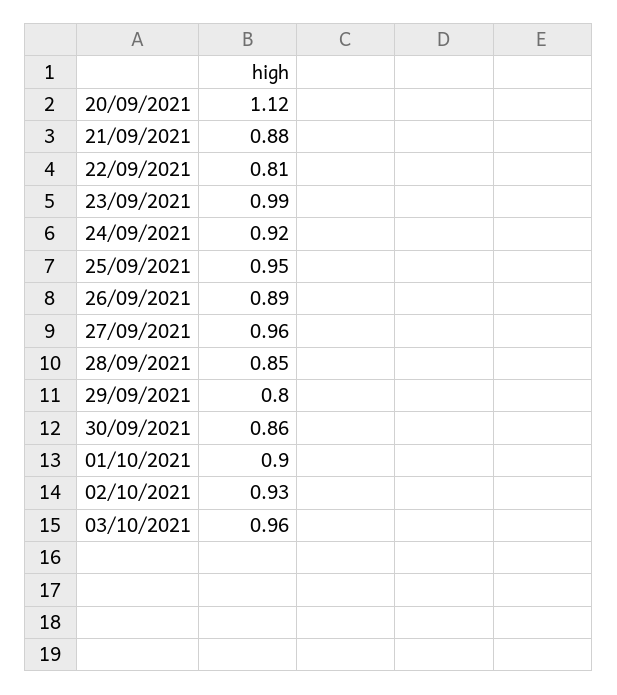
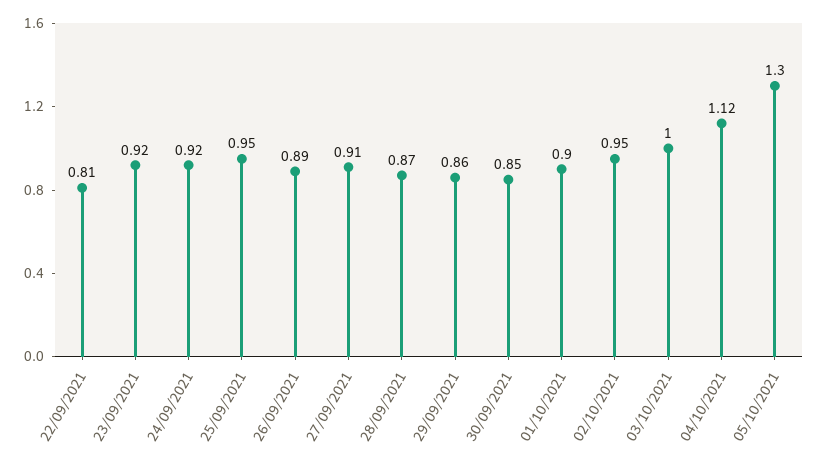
20/09/2021: 1.12 -> none
21/09/2021: 0.88 -> none
23/09/2021: 0.99 -> 0.92
27/09/2021: 0.96 -> 0.91
28/09/2021: 0.85 -> 0.87
29/09/2021: 0.8 -> 0.86
30/09/2021: 0.86 -> 0.85
02/10/2021: 0.93 -> 0.95
03/10/2021: 0.96 -> 1
04/10/2021: none -> 1.12
05/10/2021: none -> 1.3

